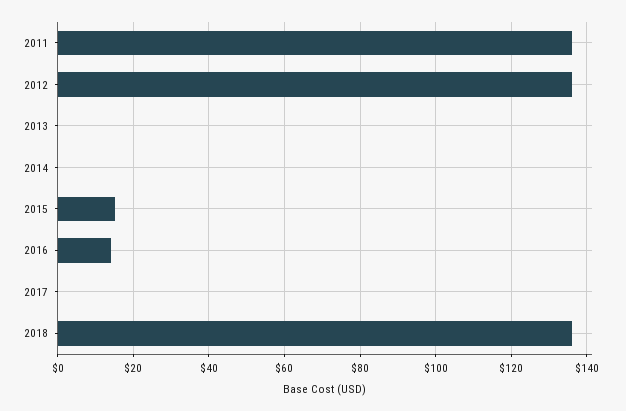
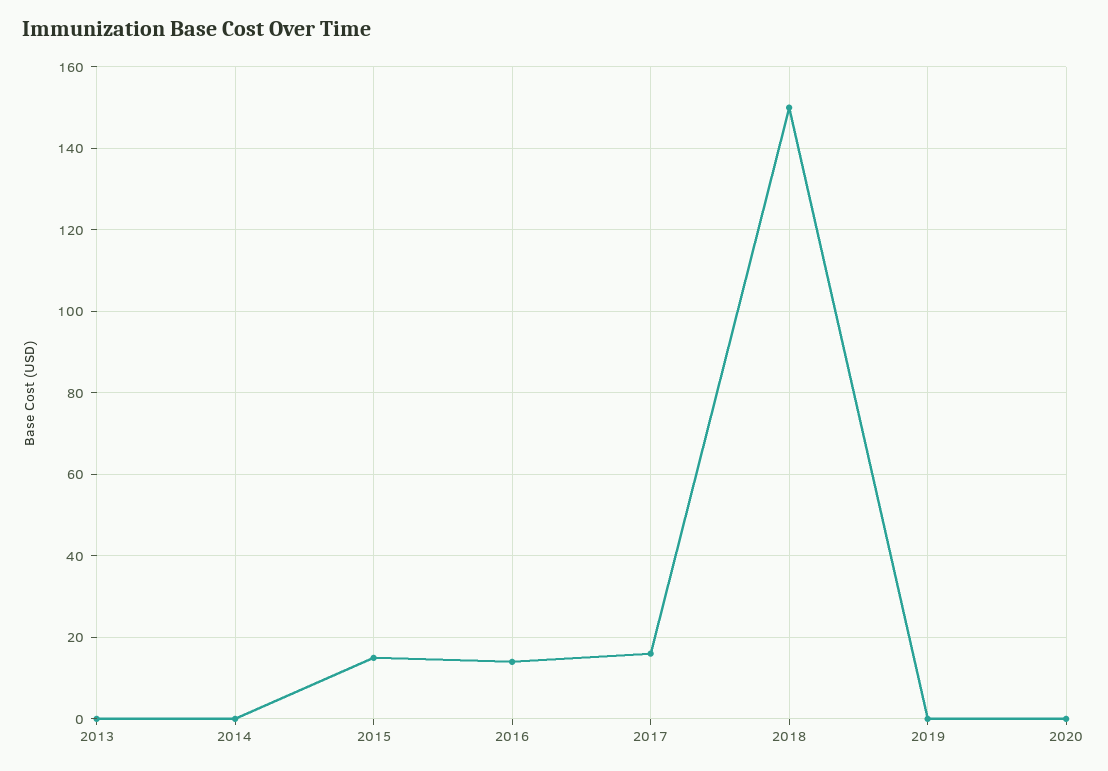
2011: 135 -> none
2012: 135 -> none
2017: 0 -> 15
2018: 135 -> 150
2019: none -> 0
2020: none -> 0

